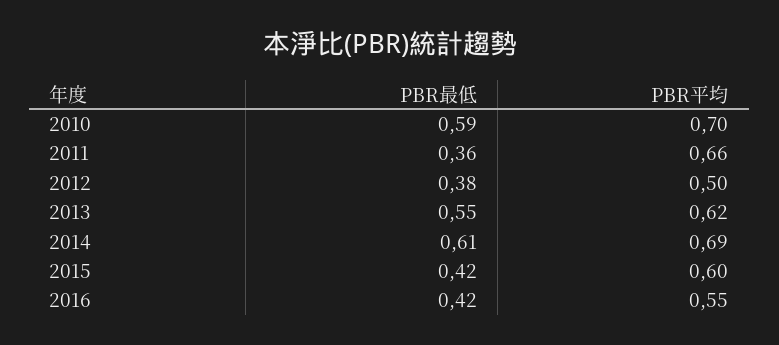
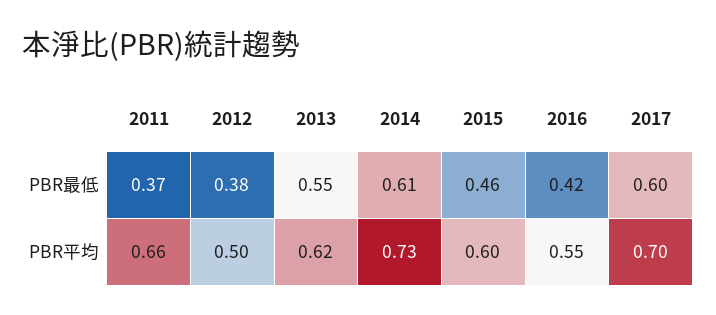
PBR最低, 2010: 0.59 -> none
PBR平均, 2010: 0.7 -> none
PBR最低, 2011: 0.36 -> 0.37
PBR平均, 2014: 0.69 -> 0.73
PBR最低, 2015: 0.42 -> 0.46
PBR最低, 2017: none -> 0.6
PBR平均, 2017: none -> 0.7

